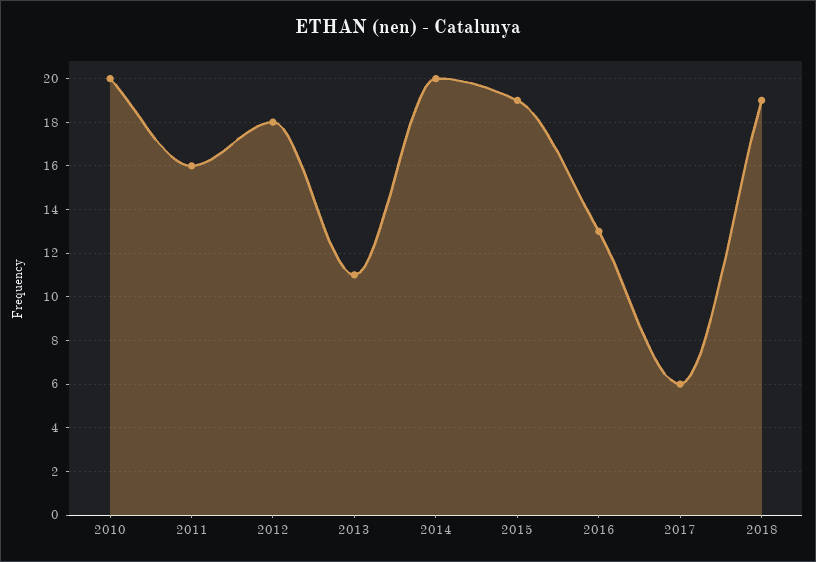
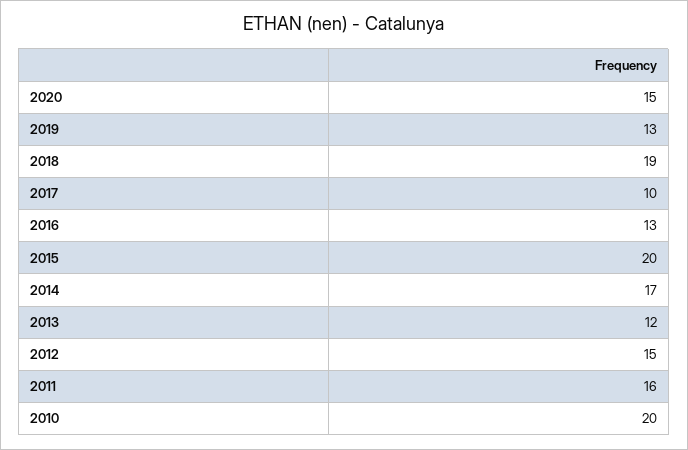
2012: 18 -> 15
2013: 11 -> 12
2014: 20 -> 17
2015: 19 -> 20
2017: 6 -> 10
2020: none -> 15
2019: none -> 13

